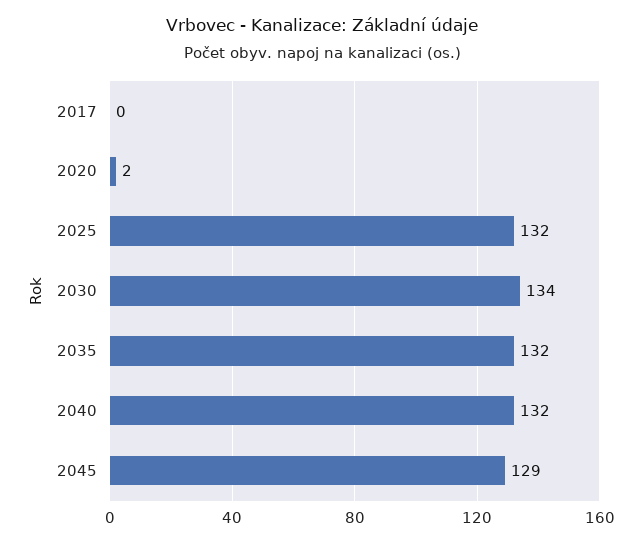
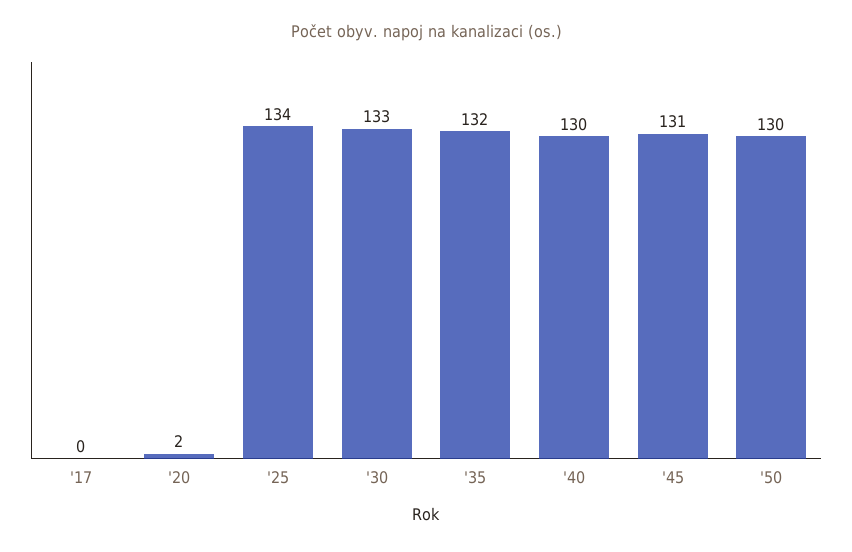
2025: 132 -> 134
2030: 134 -> 133
2040: 132 -> 130
2045: 129 -> 131
'50: none -> 130

